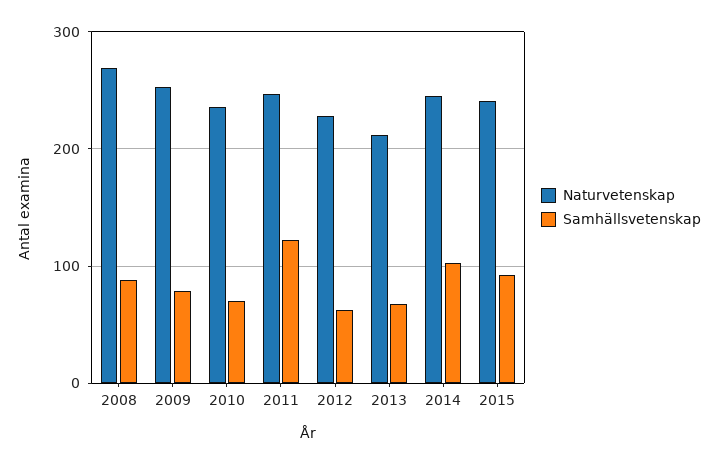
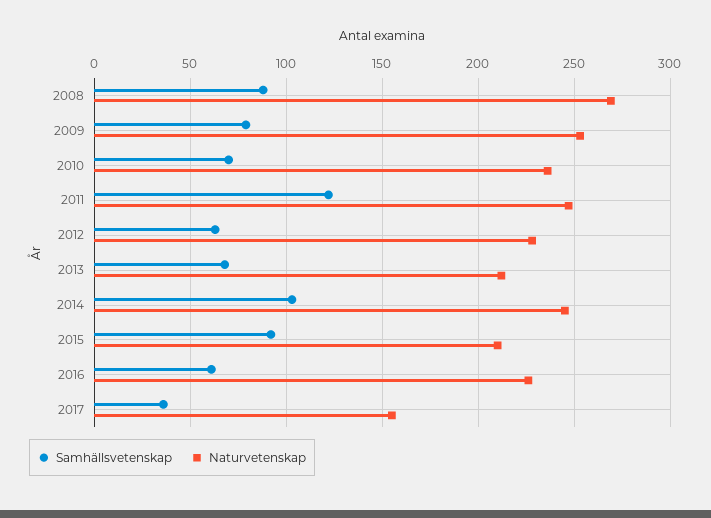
Naturvetenskap, 2015: 240 -> 210
Samhällsvetenskap, 2016: none -> 60
Naturvetenskap, 2016: none -> 225
Samhällsvetenskap, 2017: none -> 35
Naturvetenskap, 2017: none -> 155

